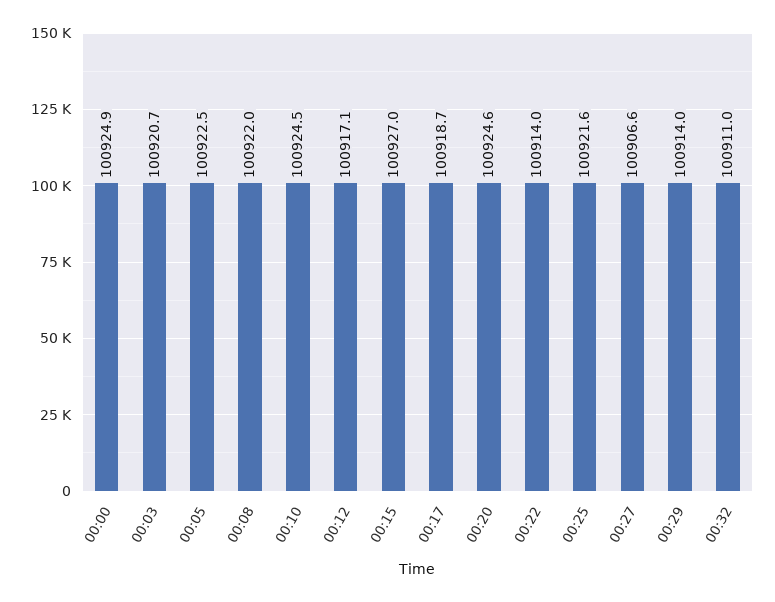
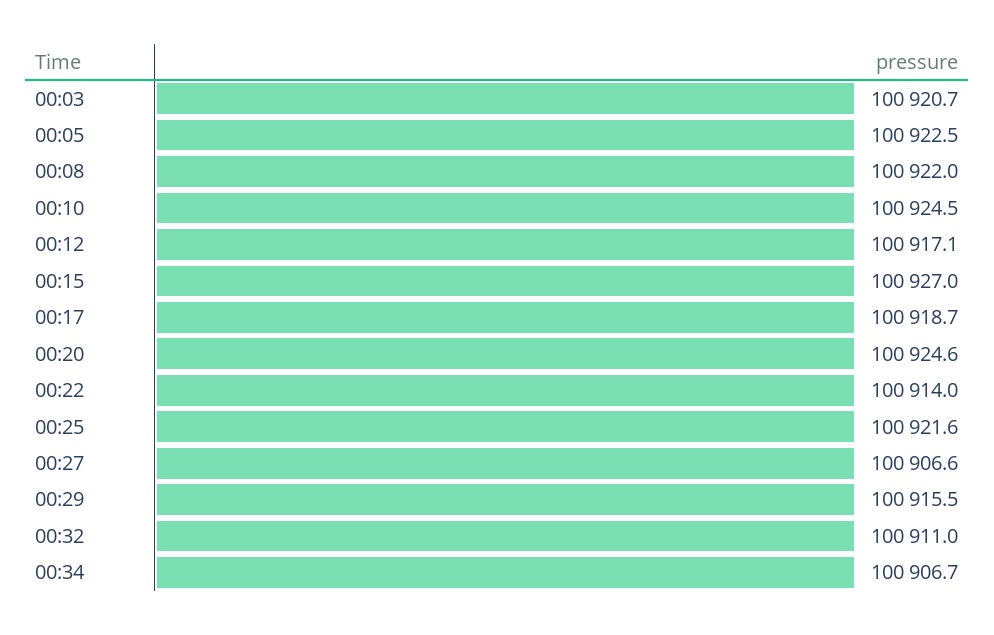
00:00: 100924.9 -> none
00:29: 100914 -> 100915.5
00:34: none -> 100906.7

